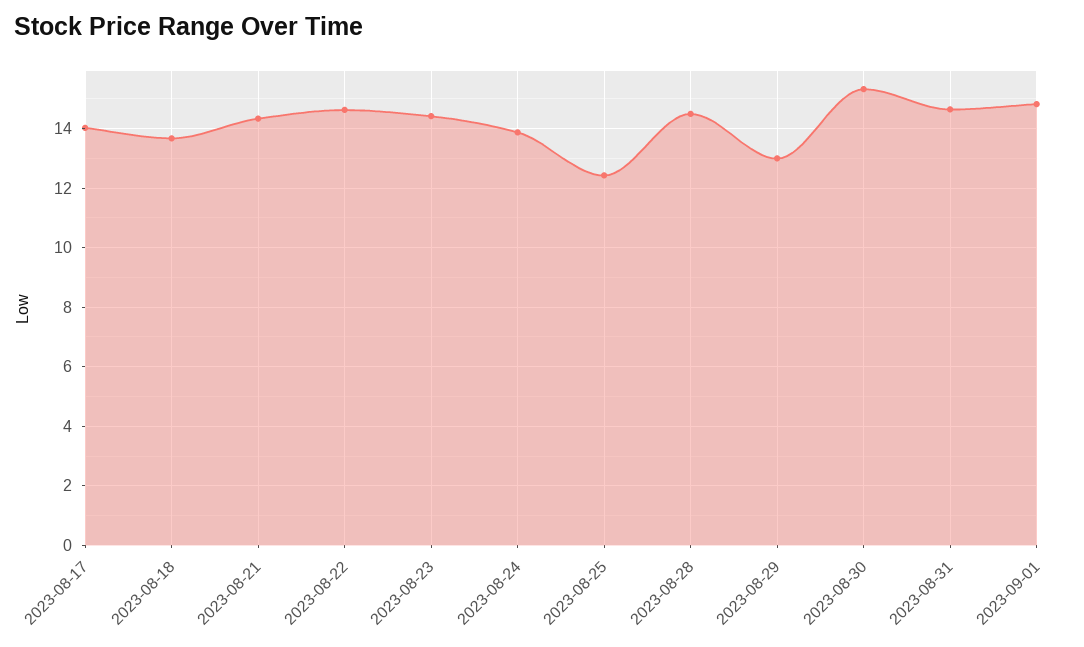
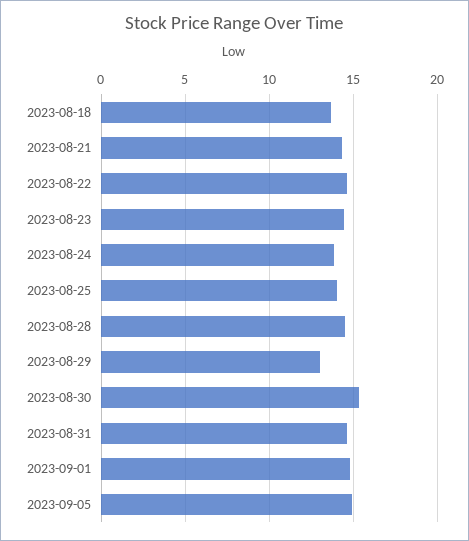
2023-08-17: 14 -> none
2023-08-25: 12.5 -> 14
2023-09-05: none -> 15

